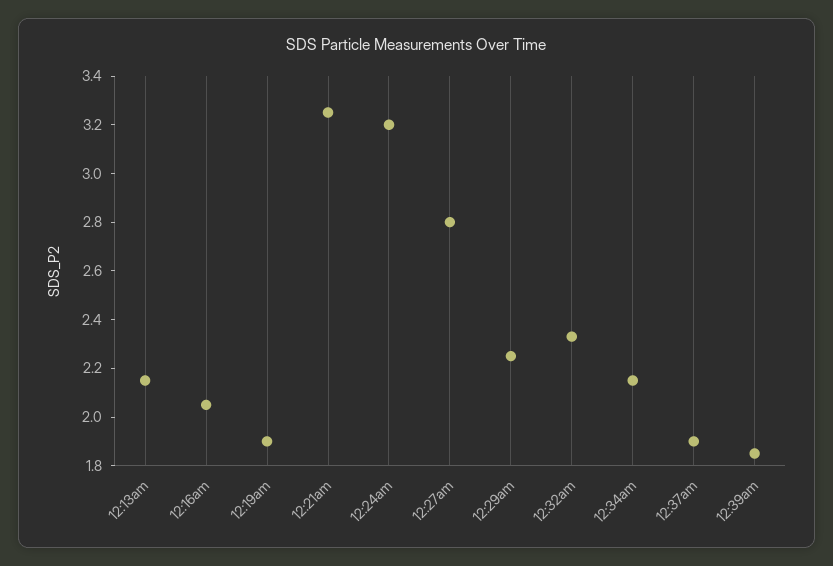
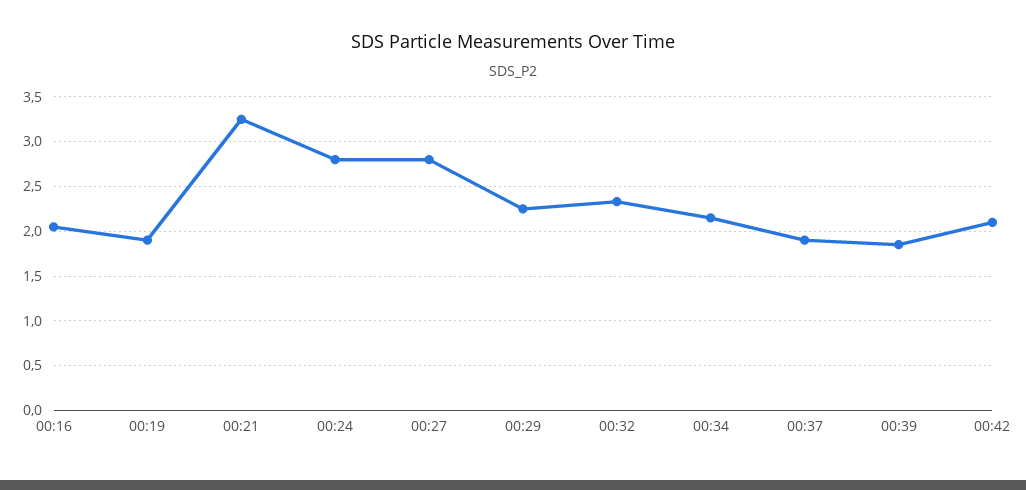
12:13am: 2.15 -> none
12:24am: 3.2 -> 2.8
00:42: none -> 2.1

